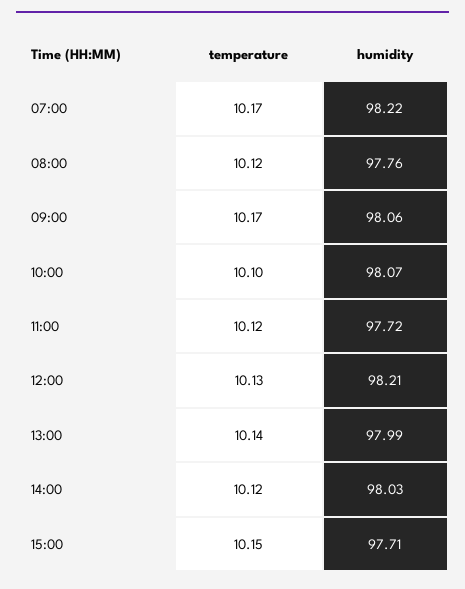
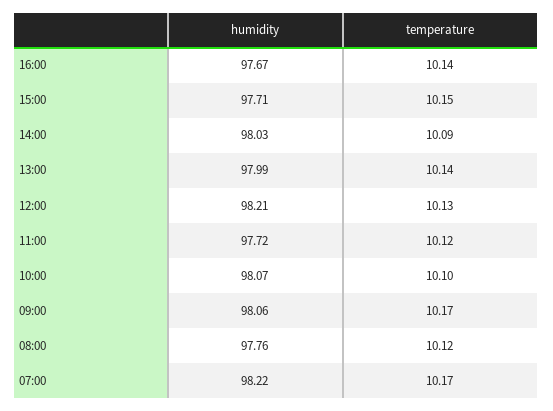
temperature, 14:00: 10.12 -> 10.09
humidity, 16:00: none -> 97.67
temperature, 16:00: none -> 10.14

